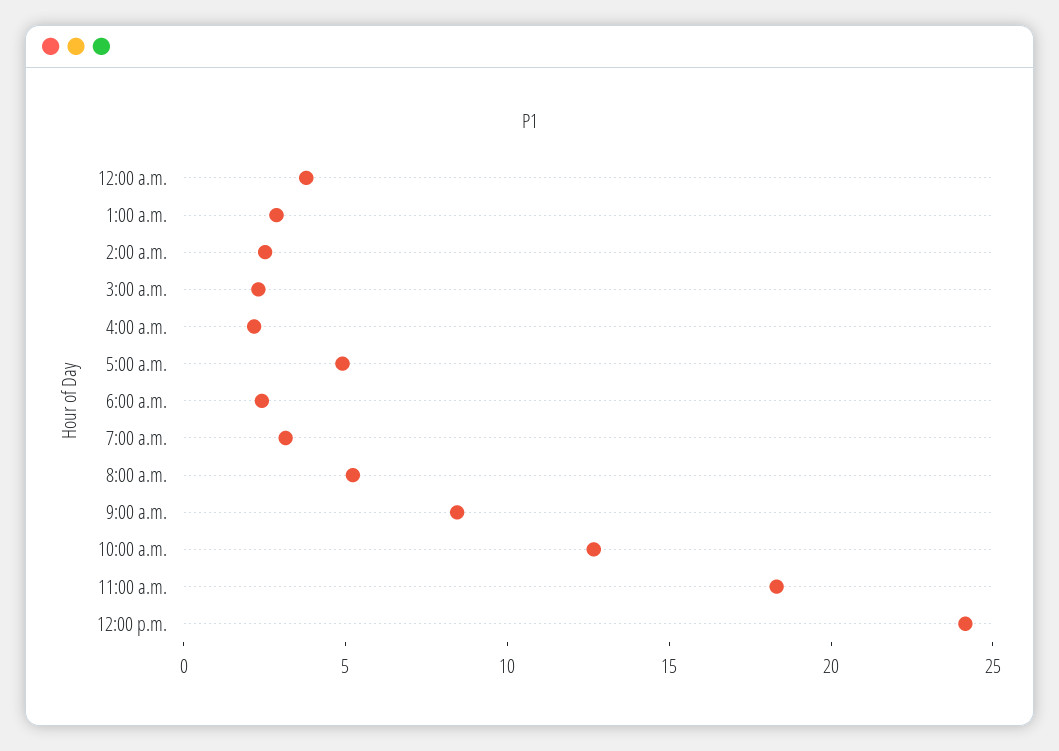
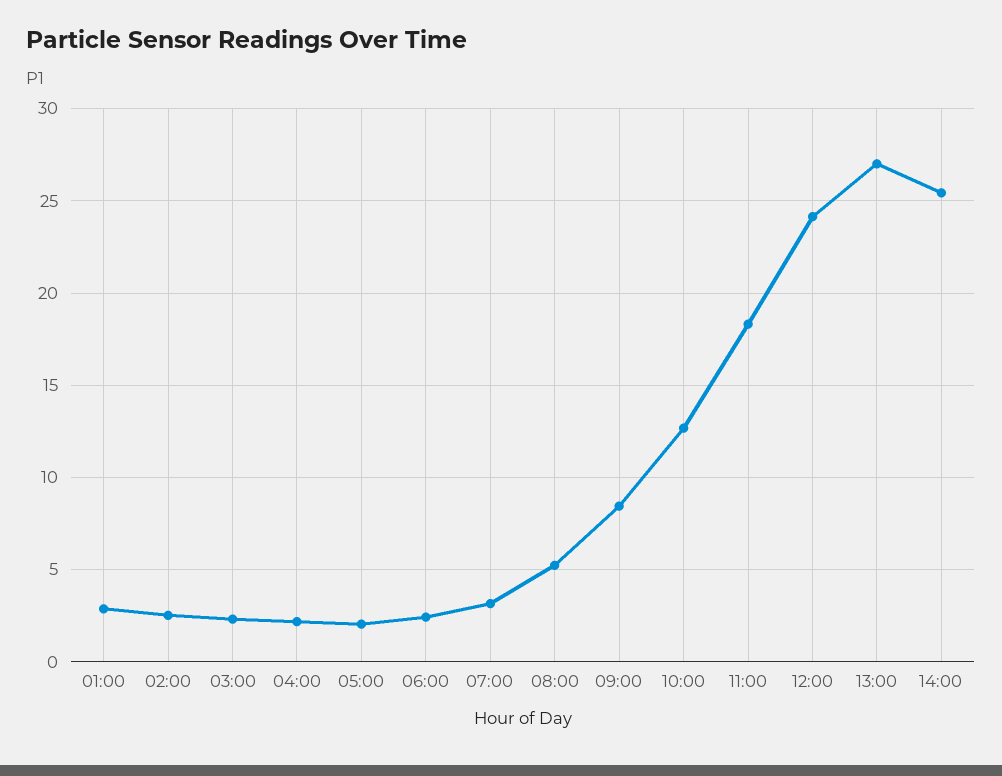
12:00 a.m.: 4 -> none
5:00 a.m.: 5 -> 2
13:00: none -> 27
14:00: none -> 25.5

